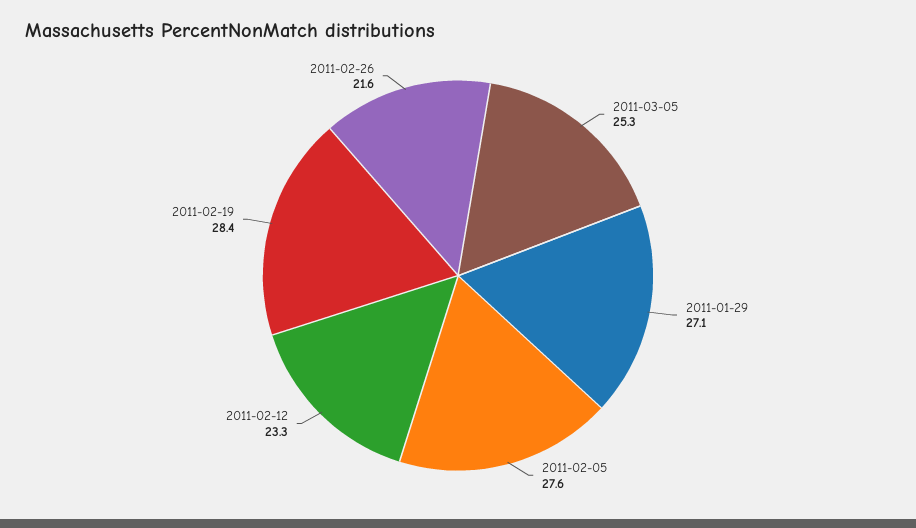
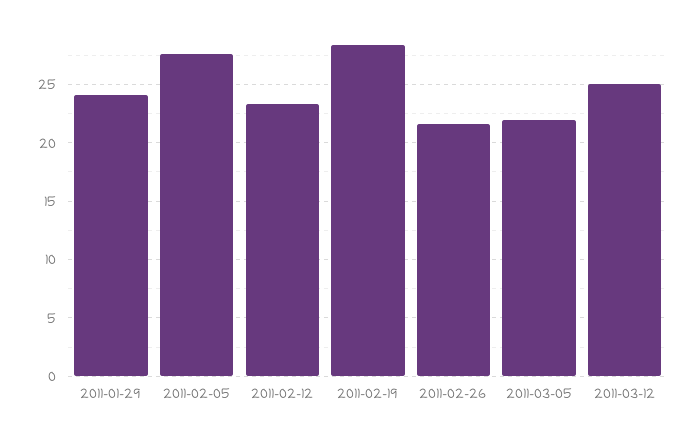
2011-03-05: 25.3 -> 22
2011-01-29: 27.1 -> 24
2011-03-12: none -> 25

